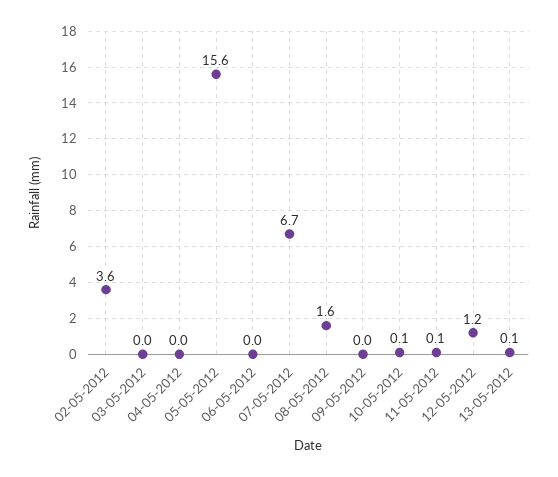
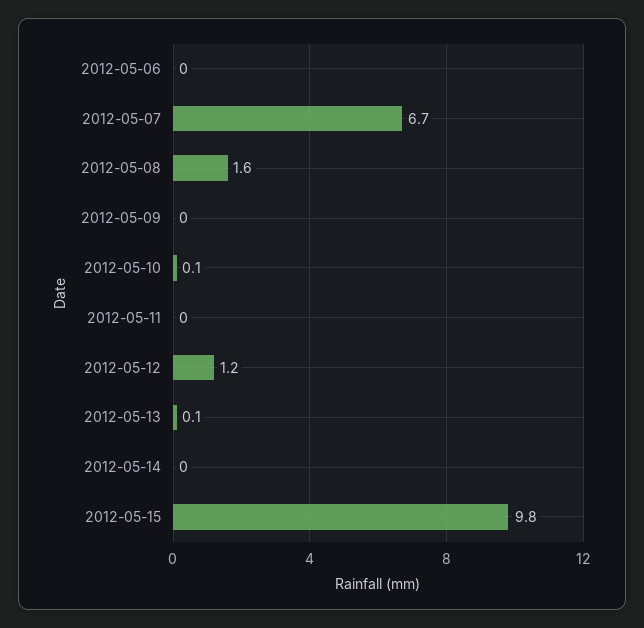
02-05-2012: 3.6 -> none
03-05-2012: 0 -> none
04-05-2012: 0 -> none
05-05-2012: 15.6 -> none
11-05-2012: 0.1 -> 0
2012-05-14: none -> 0
2012-05-15: none -> 9.8

